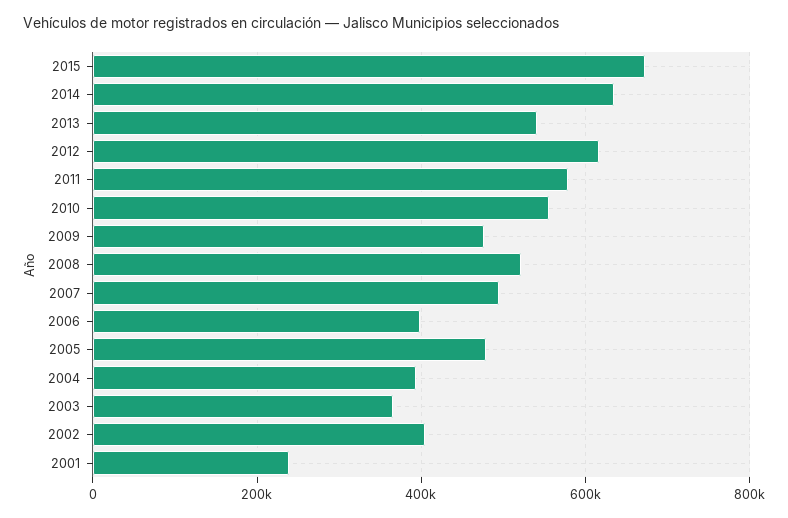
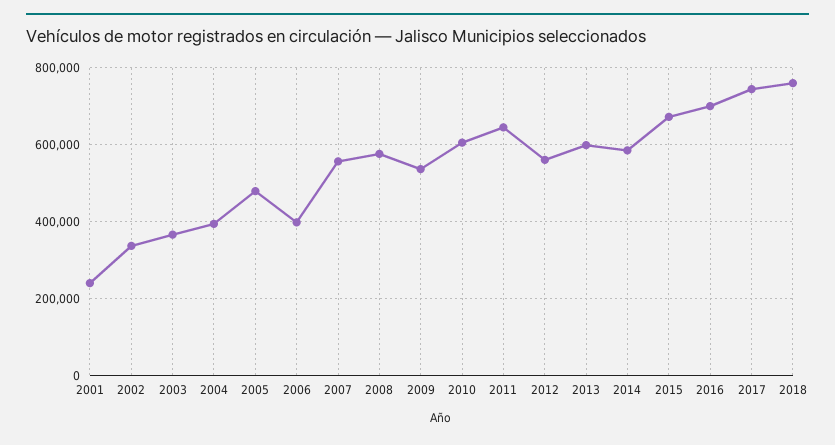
2014: 640000 -> 580000
2013: 540000 -> 600000
2012: 620000 -> 560000
2011: 580000 -> 640000
2010: 560000 -> 600000
2009: 480000 -> 540000
2008: 520000 -> 580000
2007: 500000 -> 560000
2002: 400000 -> 340000
2016: none -> 700000
2017: none -> 740000
2018: none -> 760000

